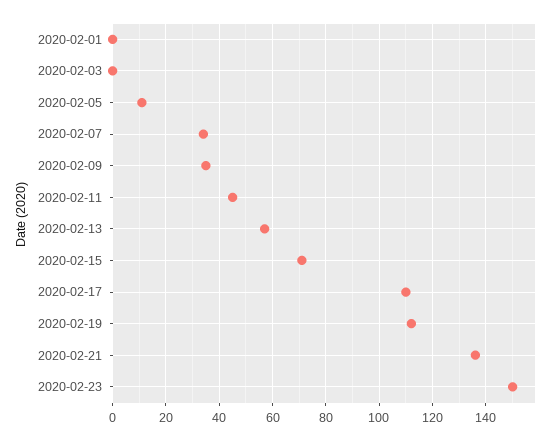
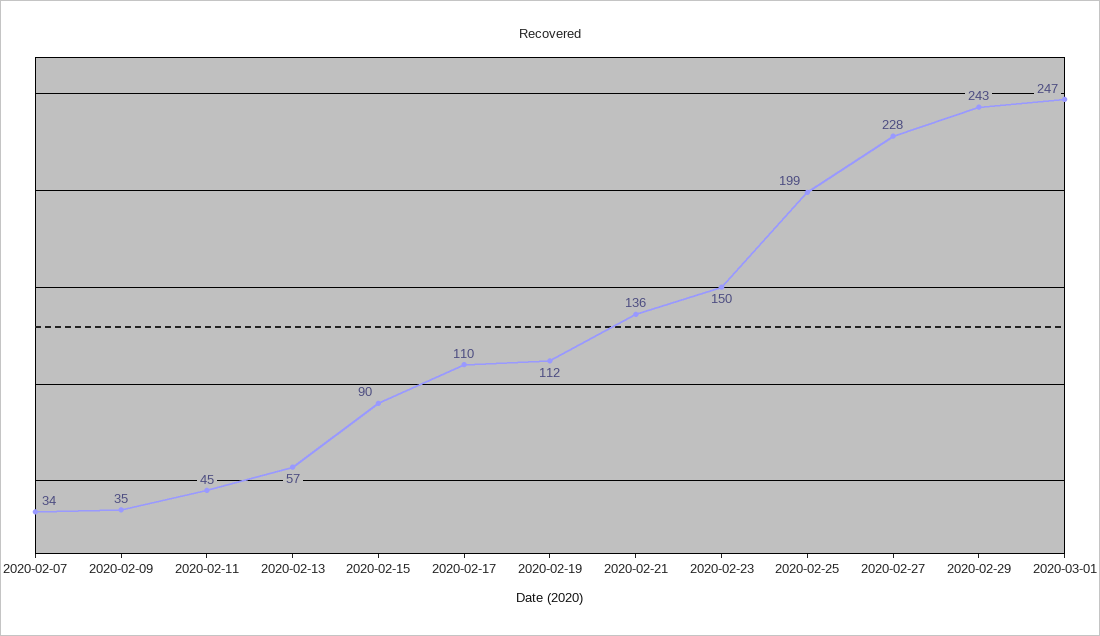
2020-02-01: 0 -> none
2020-02-03: 0 -> none
2020-02-05: 10 -> none
2020-02-15: 70 -> 90
2020-02-25: none -> 199
2020-02-27: none -> 228
2020-02-29: none -> 243
2020-03-01: none -> 247

